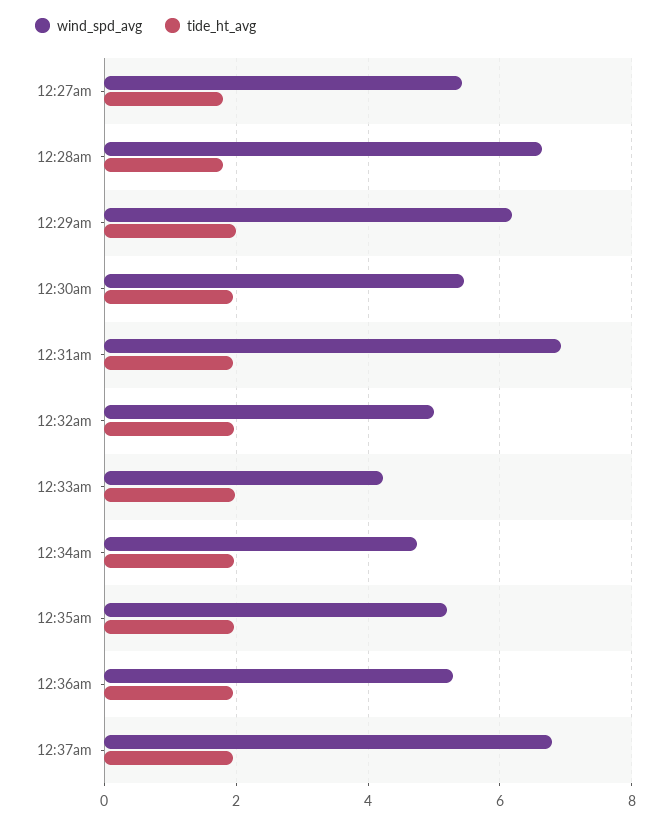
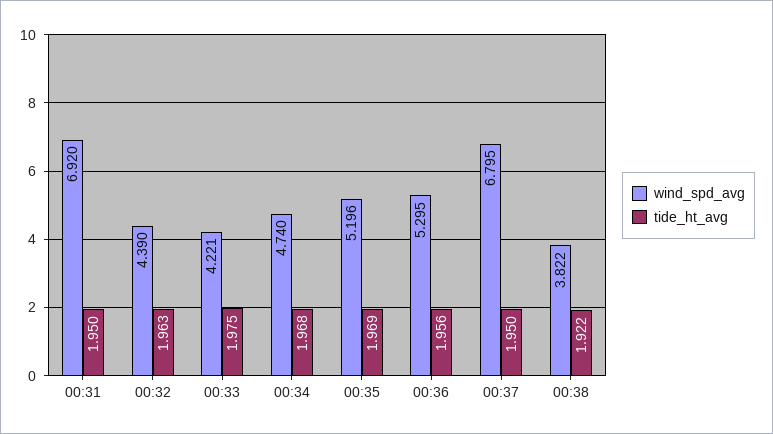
wind_spd_avg, 12:27am: 5.4 -> none
tide_ht_avg, 12:27am: 1.8 -> none
wind_spd_avg, 12:28am: 6.6 -> none
tide_ht_avg, 12:28am: 1.8 -> none
wind_spd_avg, 12:29am: 6.2 -> none
tide_ht_avg, 12:29am: 2 -> none
wind_spd_avg, 12:30am: 5.4 -> none
tide_ht_avg, 12:30am: 2 -> none
wind_spd_avg, 12:32am: 5 -> 4.39
wind_spd_avg, 00:38: none -> 3.822
tide_ht_avg, 00:38: none -> 1.922

